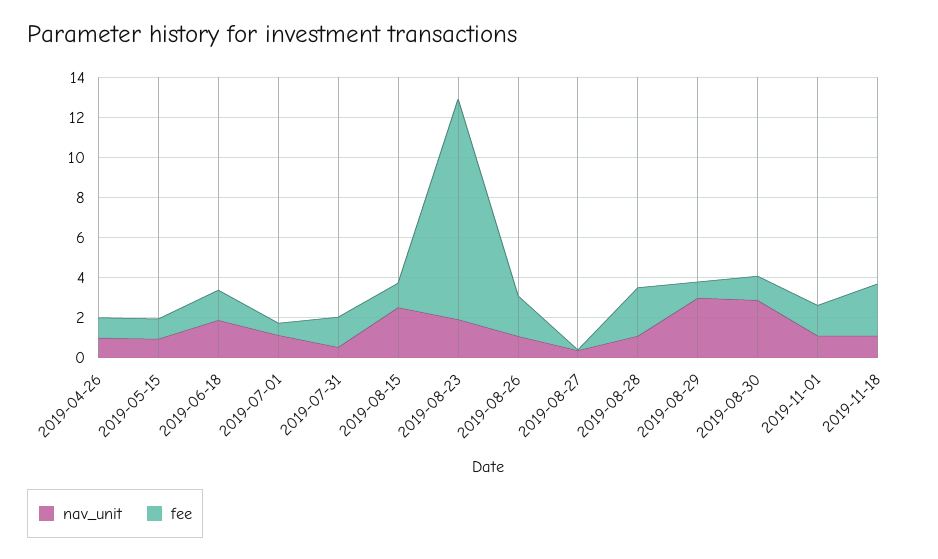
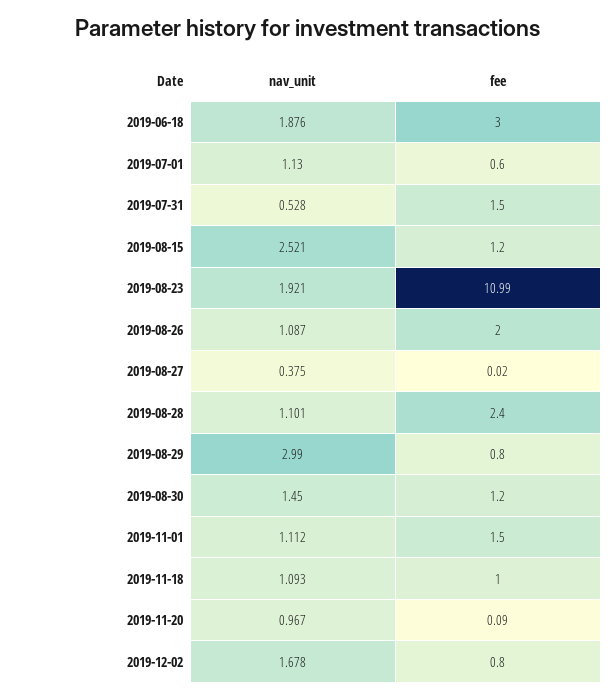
nav_unit, 2019-04-26: 1 -> none
fee, 2019-04-26: 1 -> none
nav_unit, 2019-05-15: 1 -> none
fee, 2019-05-15: 1 -> none
fee, 2019-06-18: 1.5 -> 3
nav_unit, 2019-08-30: 3 -> 1.45
fee, 2019-11-18: 2.5 -> 1
nav_unit, 2019-11-20: none -> 0.967
fee, 2019-11-20: none -> 0.09
nav_unit, 2019-12-02: none -> 1.678
fee, 2019-12-02: none -> 0.8

